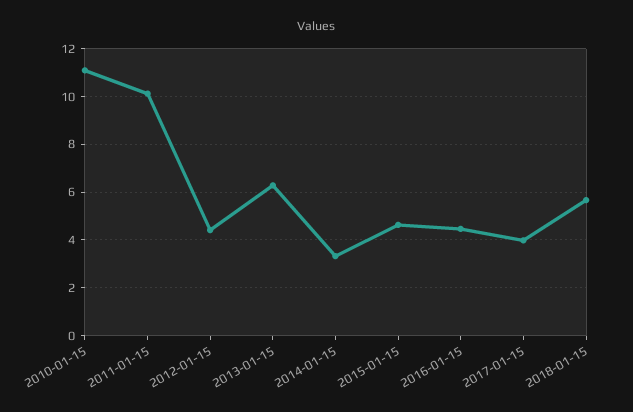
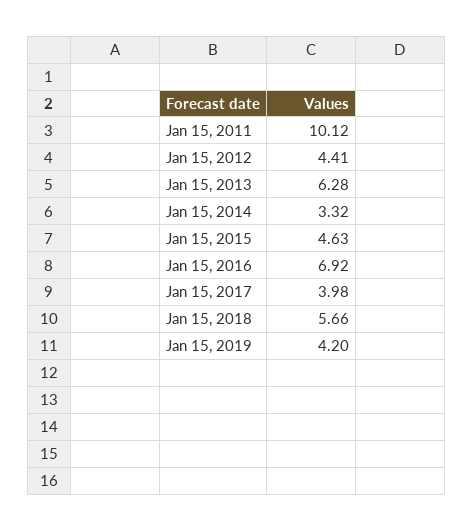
2010-01-15: 11 -> none
2016-01-15: 4.5 -> 6.92
Jan 15, 2019: none -> 4.2

